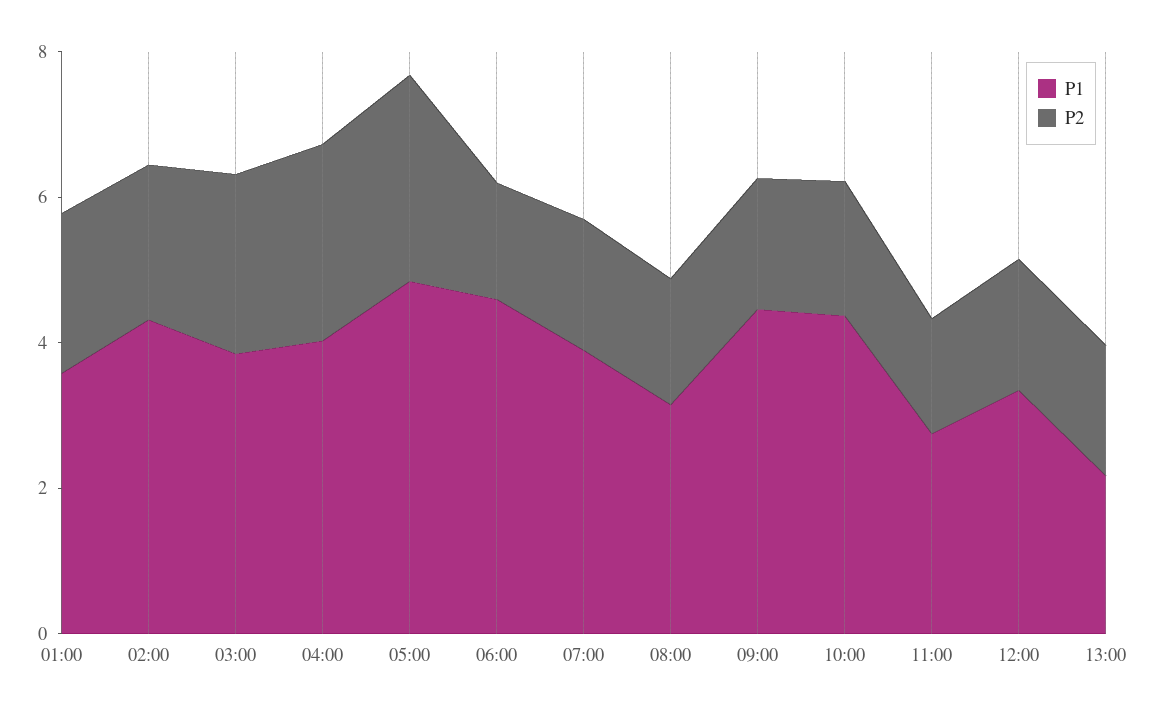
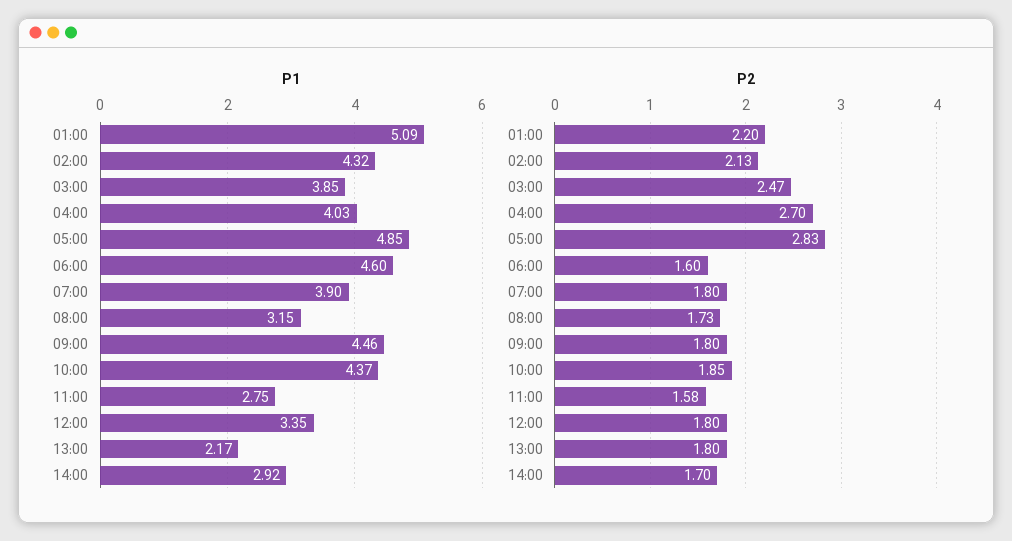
P1, 01:00: 3.5 -> 5.09
P1, 14:00: none -> 2.92
P2, 14:00: none -> 1.7

